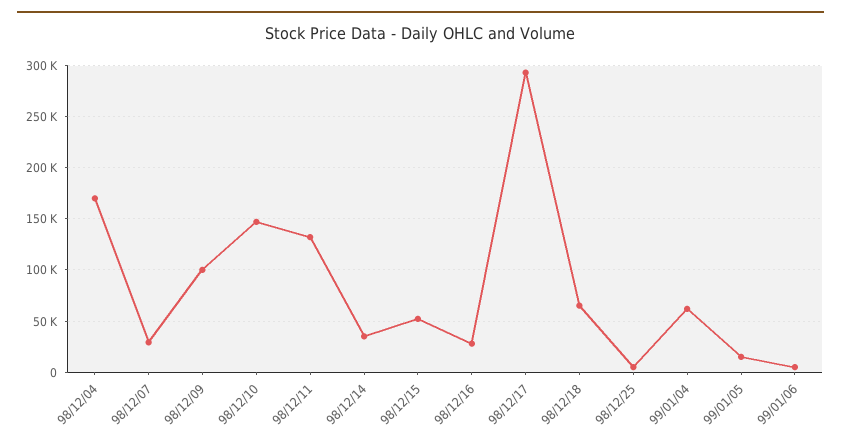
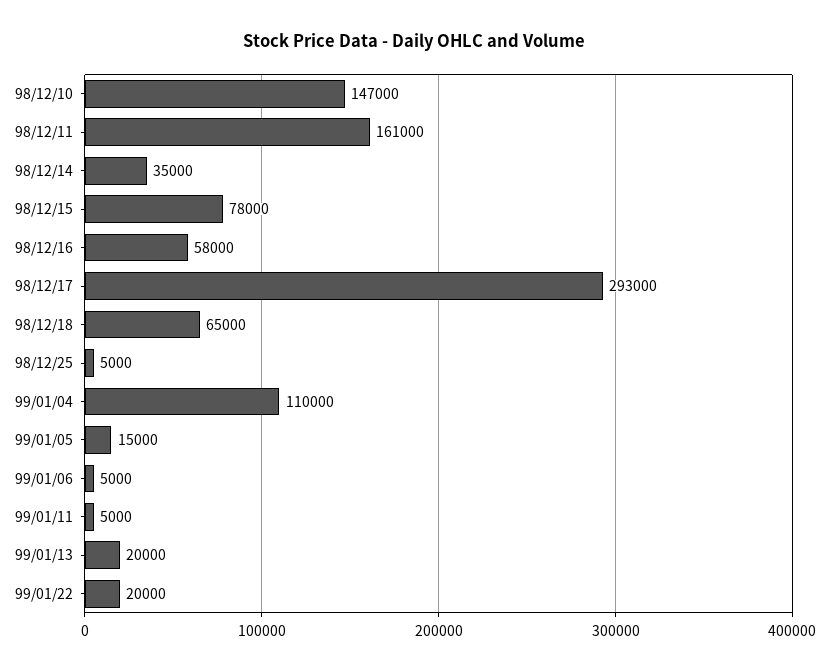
98/12/04: 170000 -> none
98/12/07: 30000 -> none
98/12/09: 100000 -> none
98/12/11: 130000 -> 161000
98/12/15: 50000 -> 78000
98/12/16: 30000 -> 58000
99/01/04: 60000 -> 110000
99/01/11: none -> 5000
99/01/13: none -> 20000
99/01/22: none -> 20000

